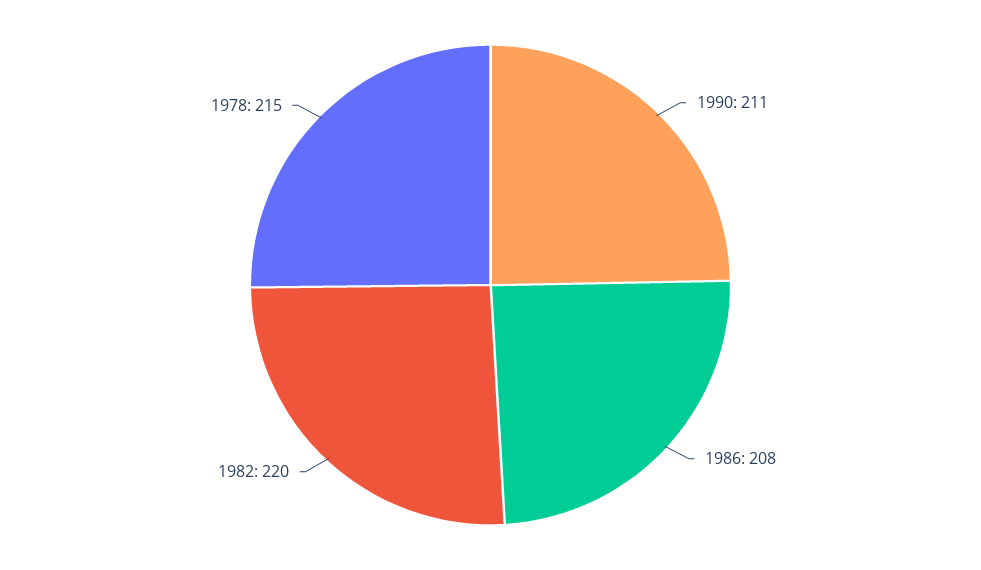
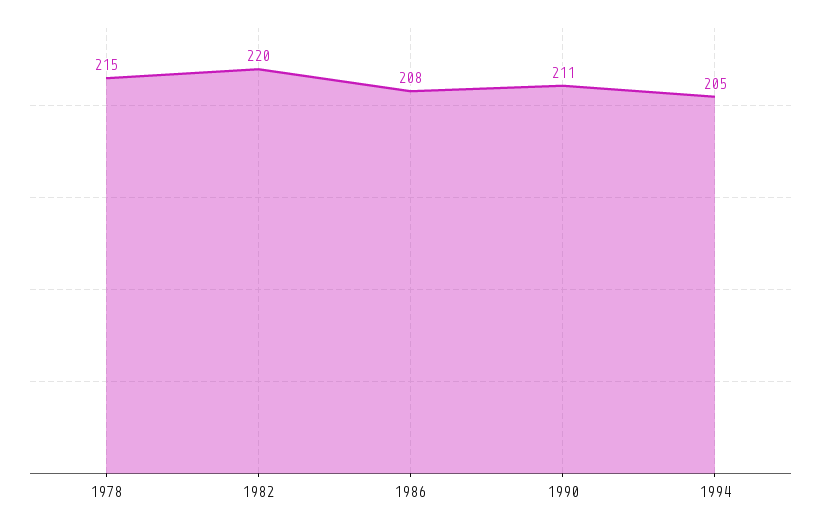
1994: none -> 205

